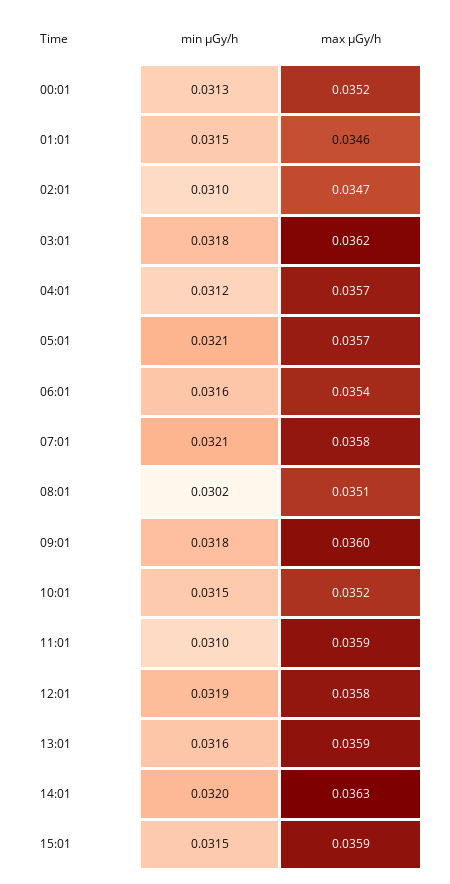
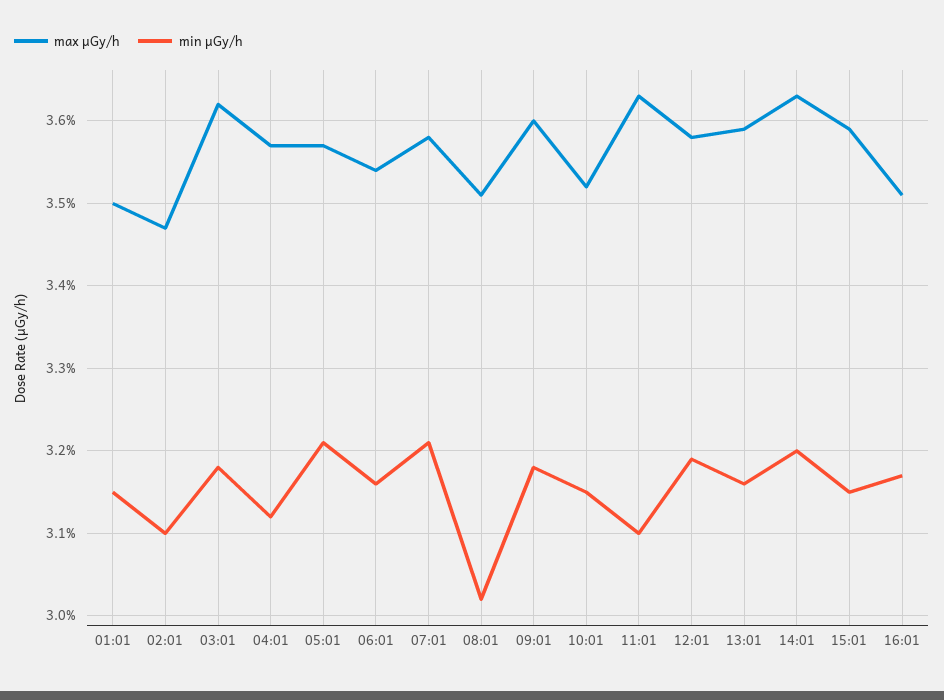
min μGy/h, 00:01: 0.0313 -> none
max μGy/h, 00:01: 0.0352 -> none
max μGy/h, 01:01: 0.0346 -> 0.035
max μGy/h, 11:01: 0.0359 -> 0.0363
max μGy/h, 16:01: none -> 0.0351
min μGy/h, 16:01: none -> 0.0317

